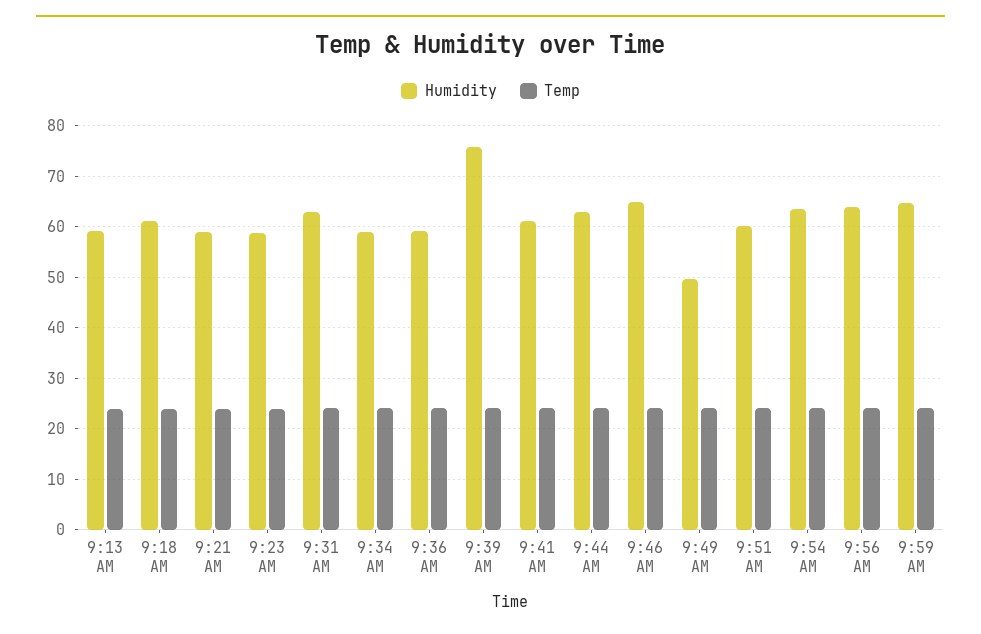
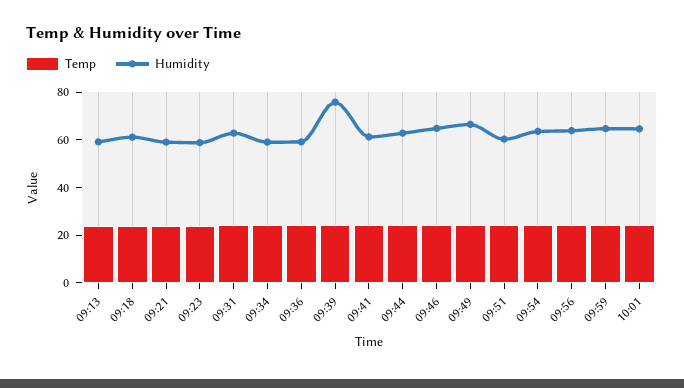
Humidity, 9:49 AM: 50 -> 65
Temp, 10:01: none -> 25
Humidity, 10:01: none -> 65

